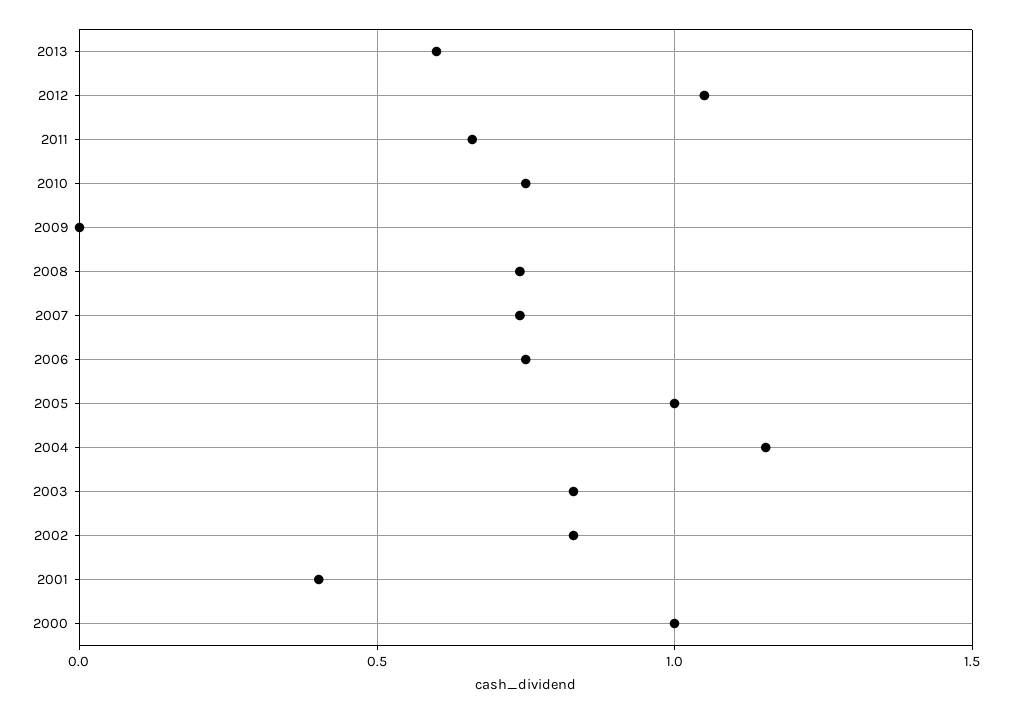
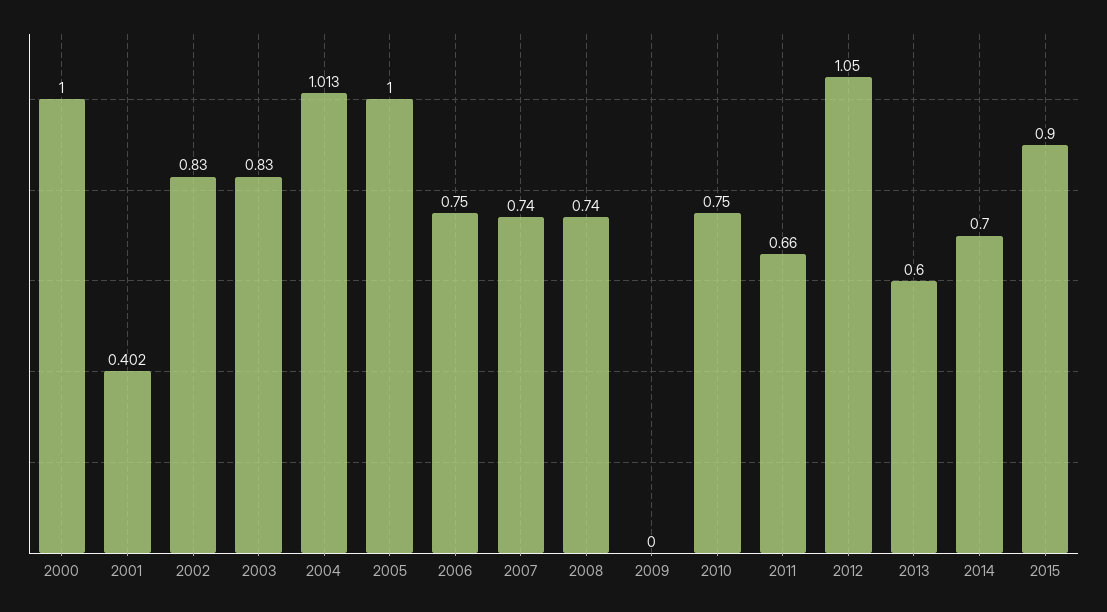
2004: 1.15 -> 1.013
2014: none -> 0.7
2015: none -> 0.9

